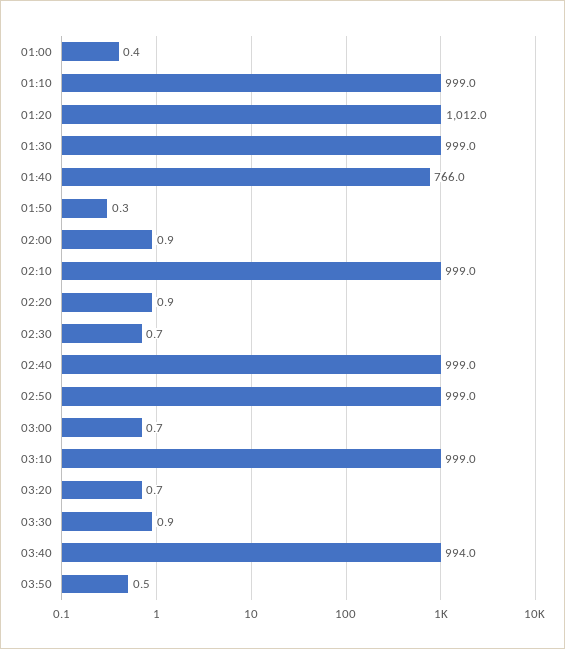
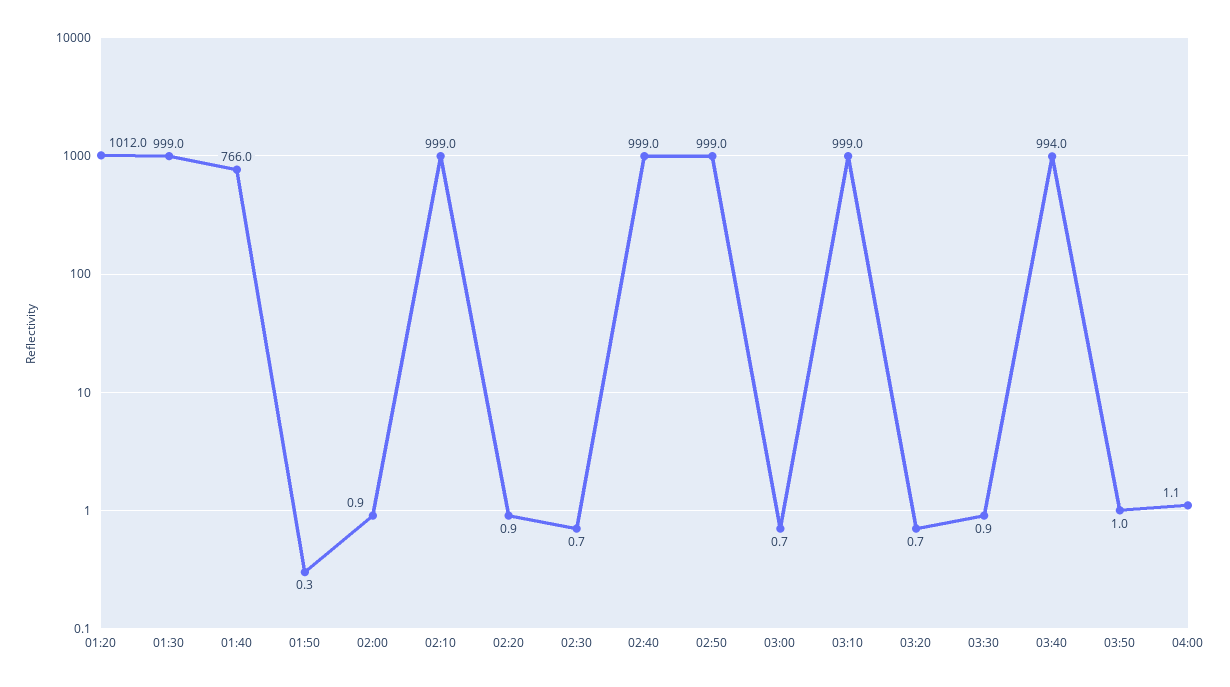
01:00: 0.4 -> none
01:10: 999 -> none
03:50: 0.5 -> 1
04:00: none -> 1.1

